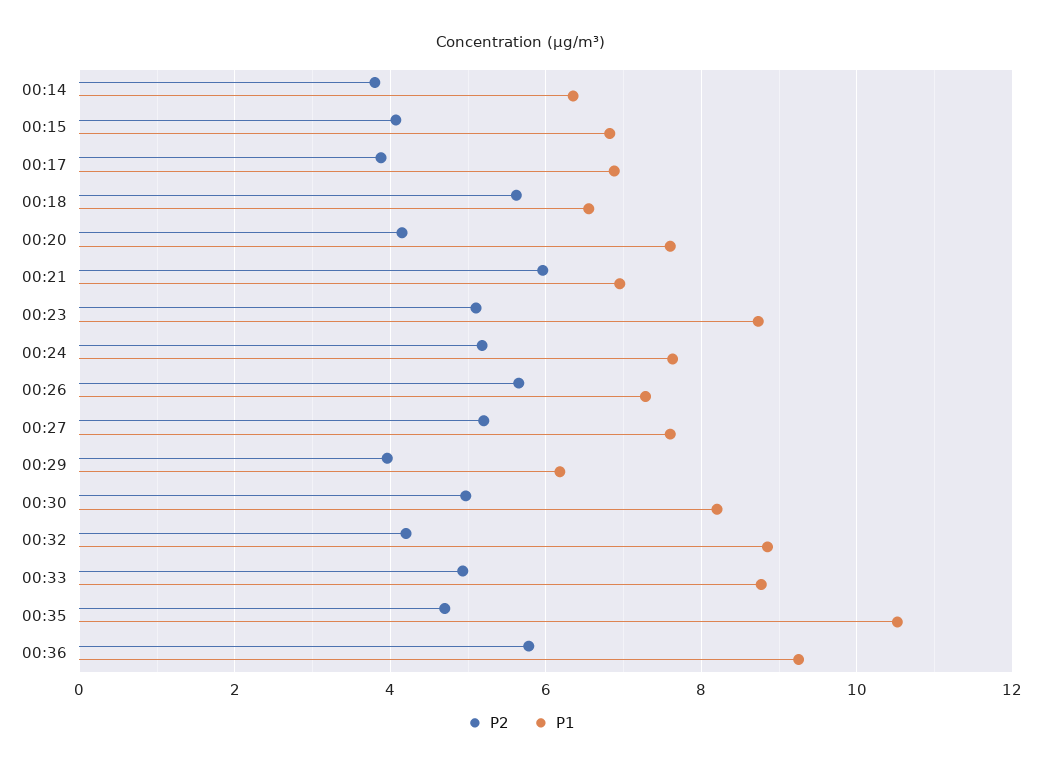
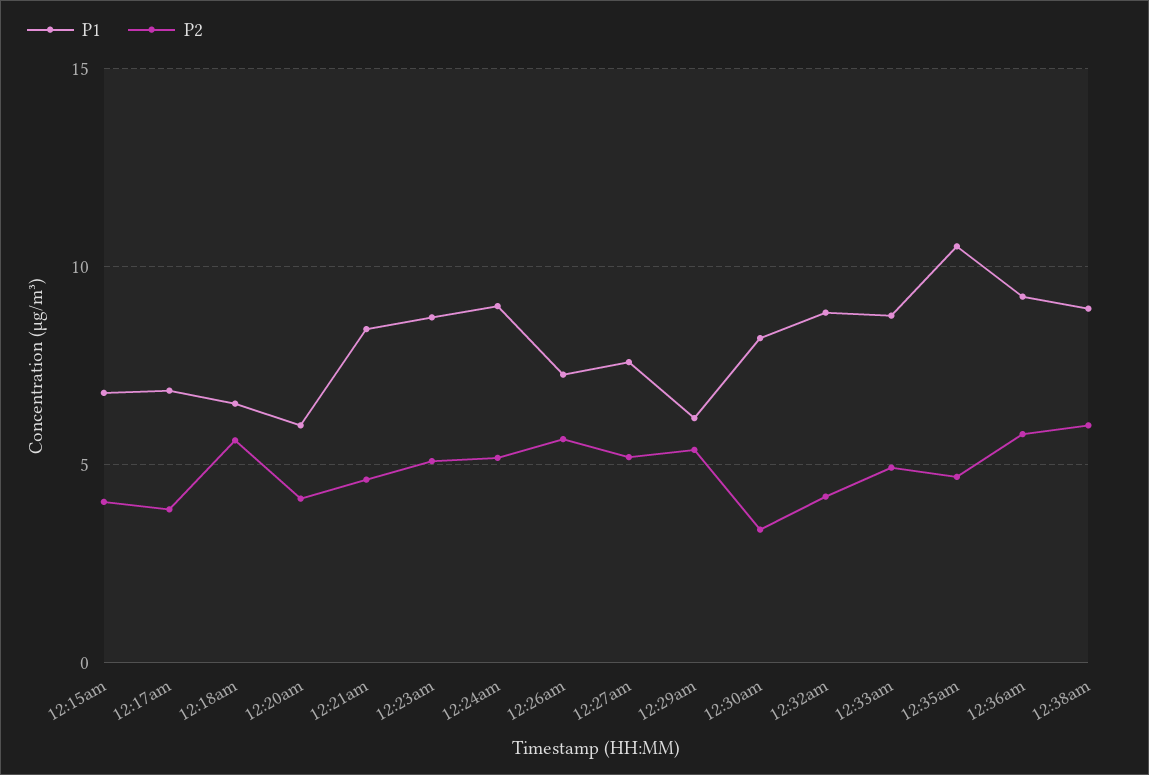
P2, 00:14: 3.8 -> none
P1, 00:14: 6.4 -> none
P1, 00:20: 7.6 -> 6
P2, 00:21: 6 -> 4.5
P1, 00:21: 7 -> 8.5
P1, 00:24: 7.6 -> 9
P2, 00:29: 4 -> 5.5
P2, 00:30: 5 -> 3.5
P1, 12:38am: none -> 9
P2, 12:38am: none -> 6

